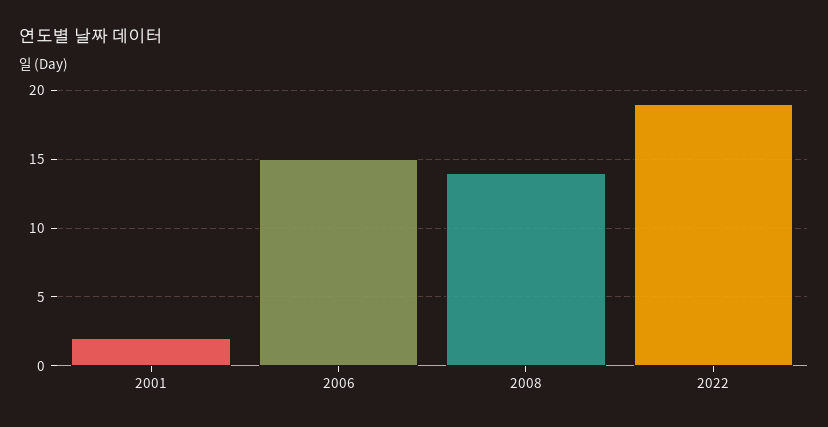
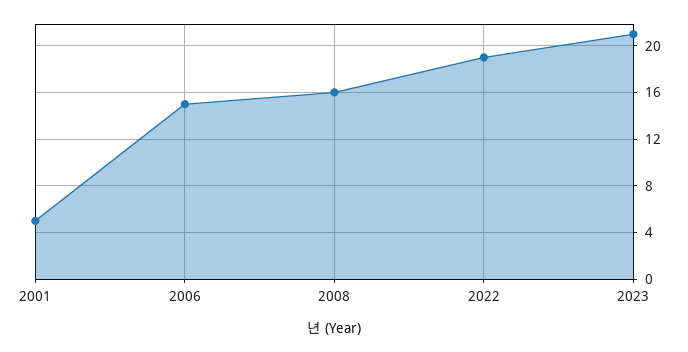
2001: 2 -> 5
2008: 14 -> 16
2023: none -> 21

